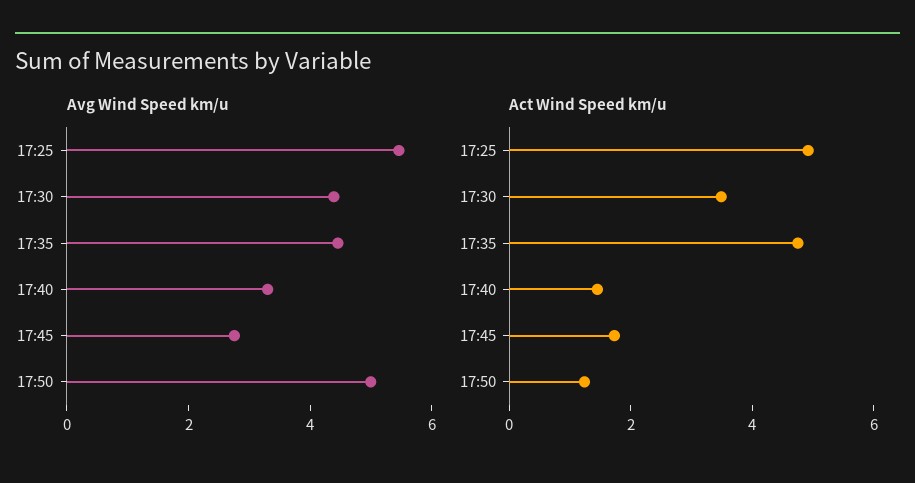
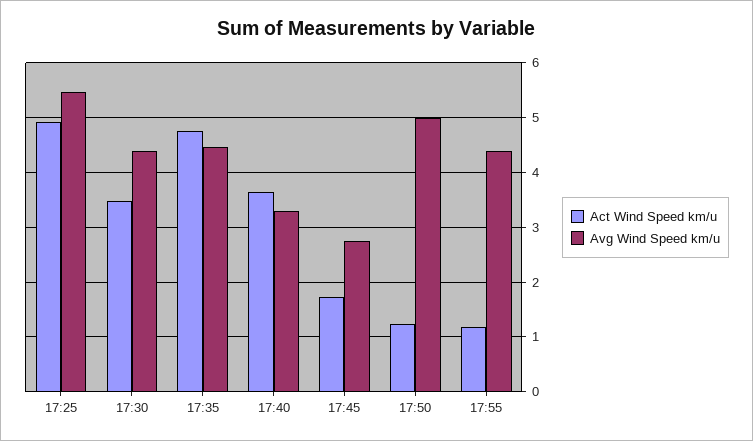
Act Wind Speed km/u, 17:40: 1.5 -> 3.6
Act Wind Speed km/u, 17:55: none -> 1.2
Avg Wind Speed km/u, 17:55: none -> 4.4

